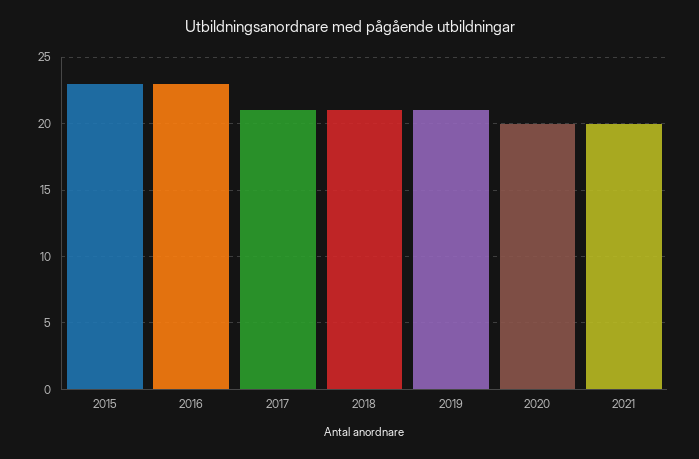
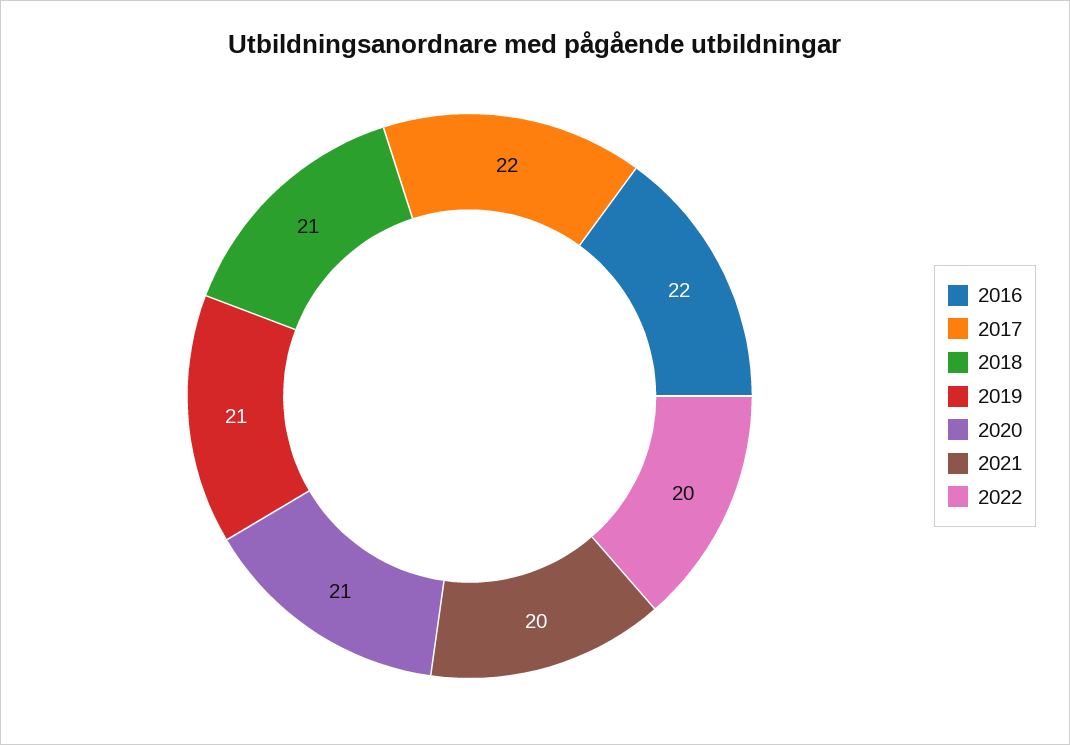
2015: 23 -> none
2016: 23 -> 22
2017: 21 -> 22
2020: 20 -> 21
2022: none -> 20

